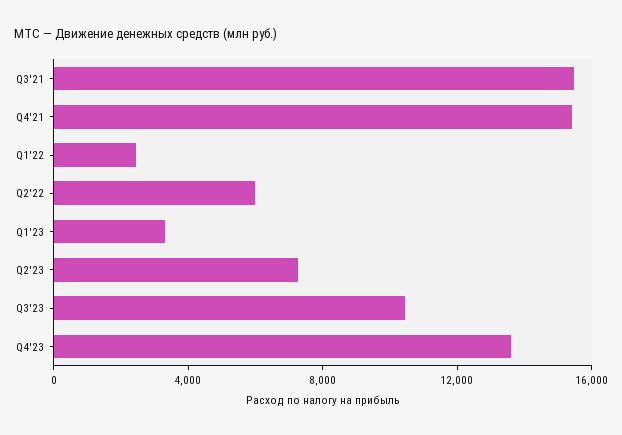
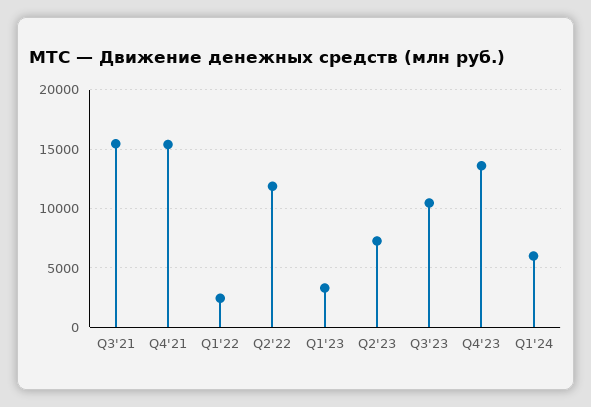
Q2'22: 6000 -> 12000
Q1'24: none -> 6000

